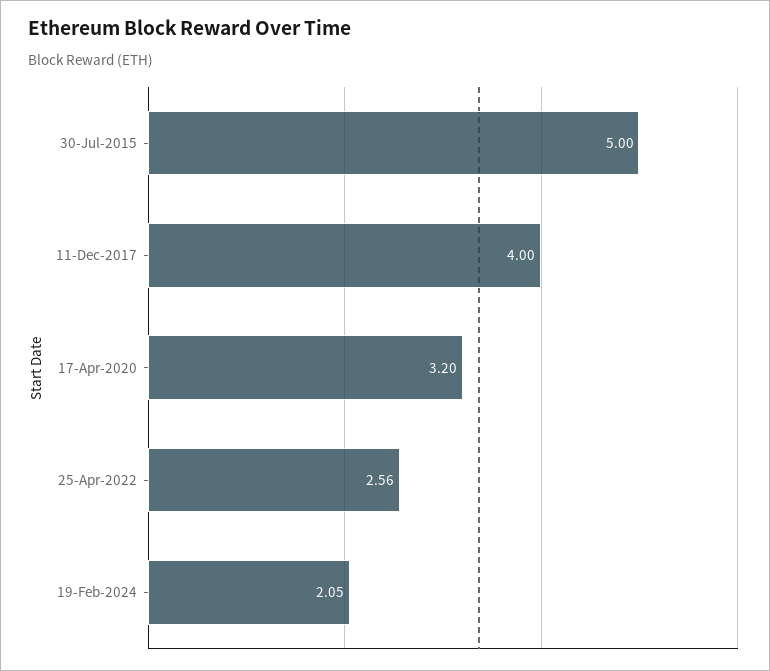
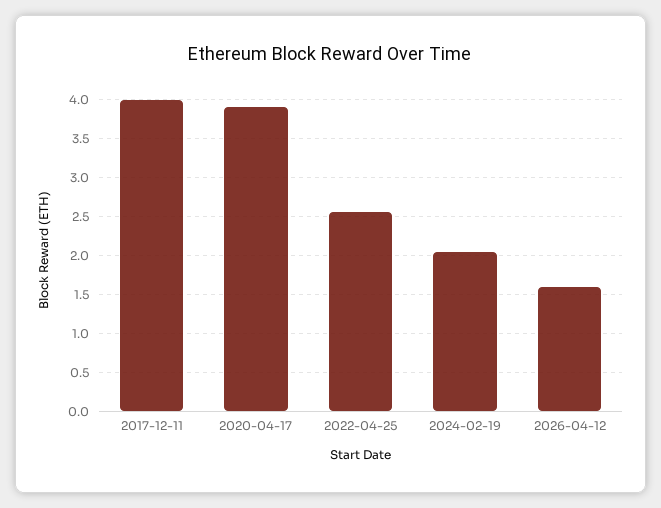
30-Jul-2015: 5 -> none
17-Apr-2020: 3.2 -> 3.9
2026-04-12: none -> 1.6

